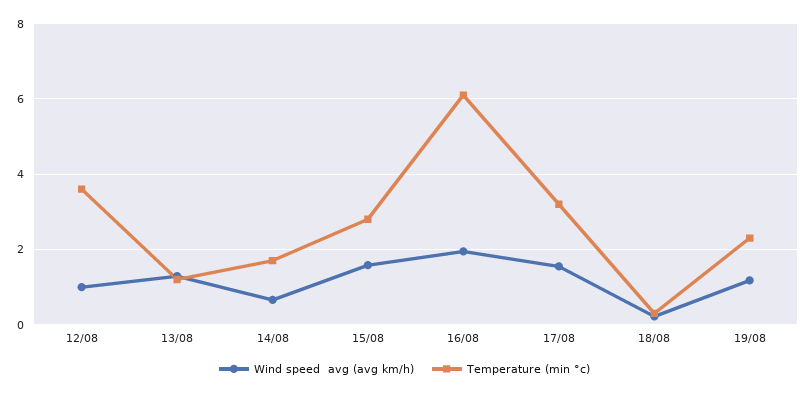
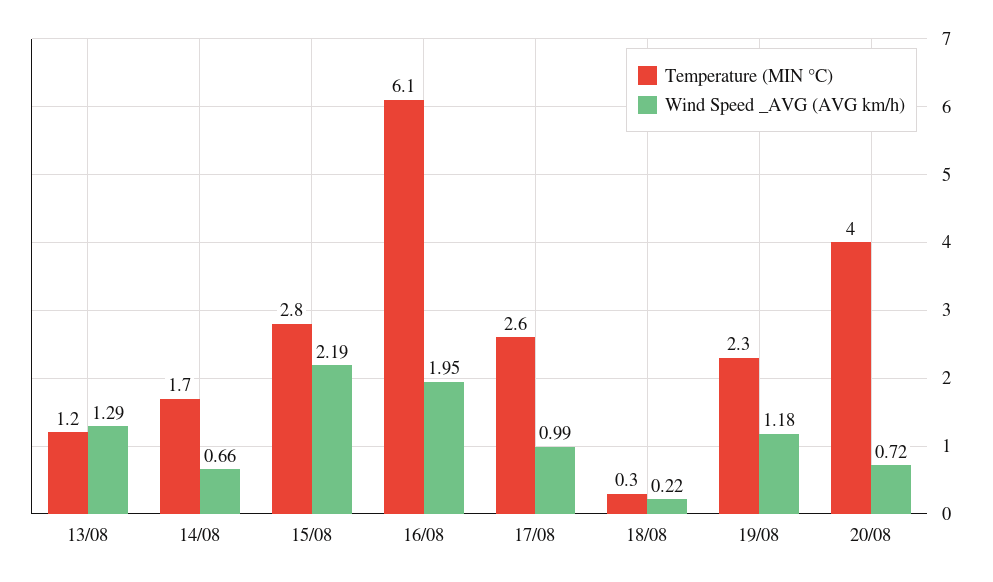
Wind speed  avg (avg km/h), 12/08: 1 -> none
Temperature (min °c), 12/08: 3.6 -> none
Wind speed  avg (avg km/h), 15/08: 1.6 -> 2.19
Wind speed  avg (avg km/h), 17/08: 1.6 -> 0.99
Temperature (min °c), 17/08: 3.2 -> 2.6
Temperature (min °c), 20/08: none -> 4
Wind speed  avg (avg km/h), 20/08: none -> 0.72

